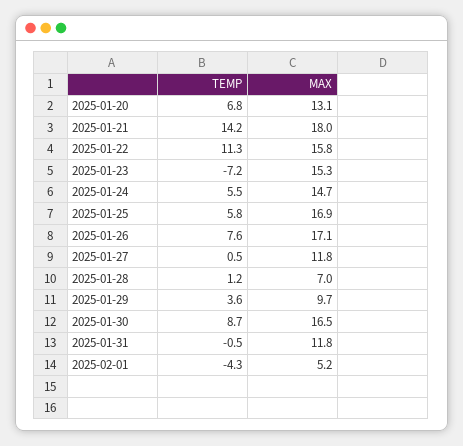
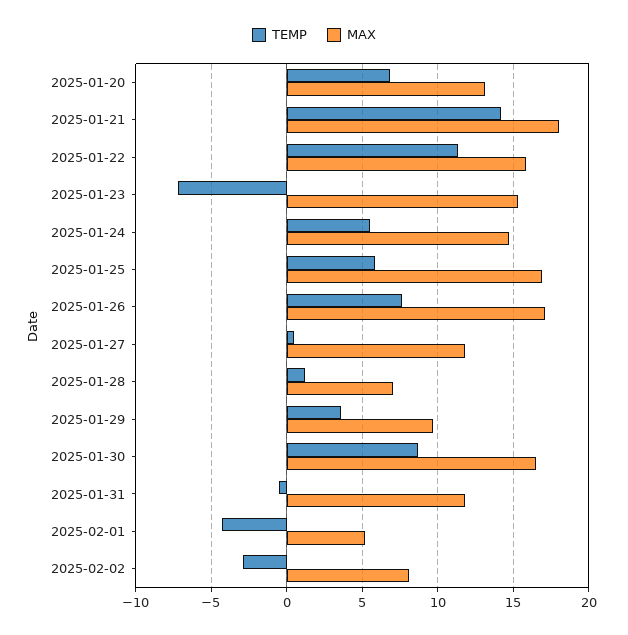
TEMP, 2025-02-02: none -> -3
MAX, 2025-02-02: none -> 8

